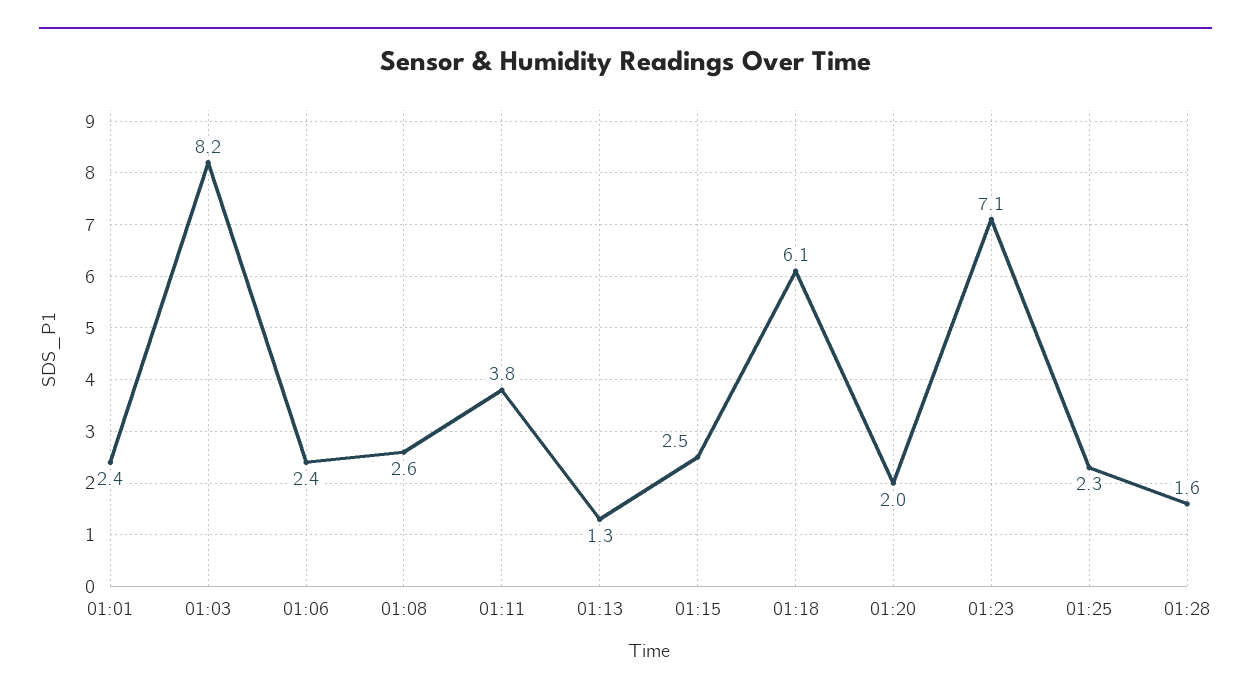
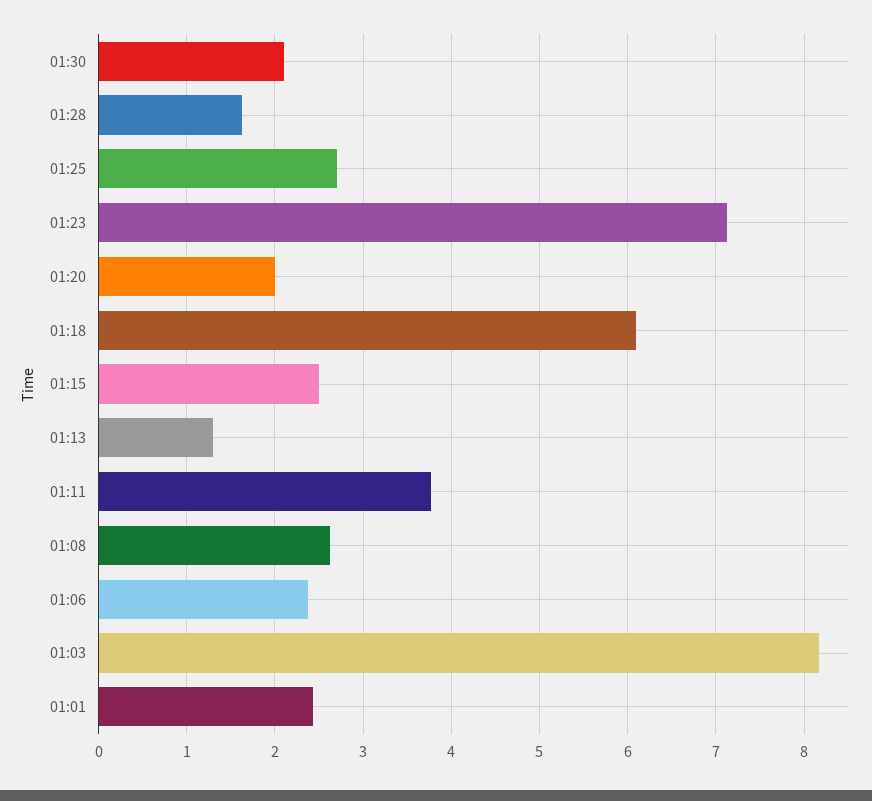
01:25: 2.3 -> 2.7
01:30: none -> 2.1

